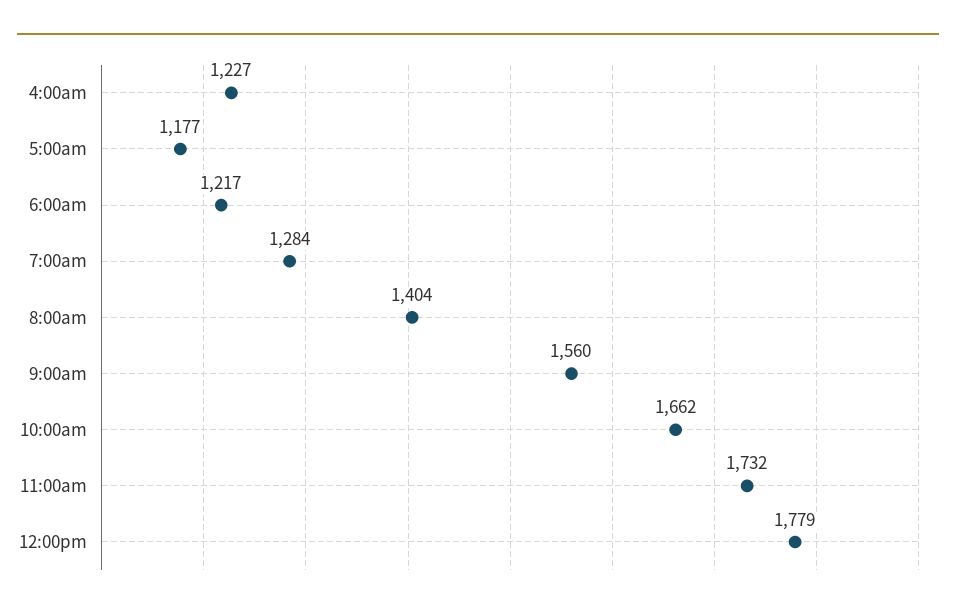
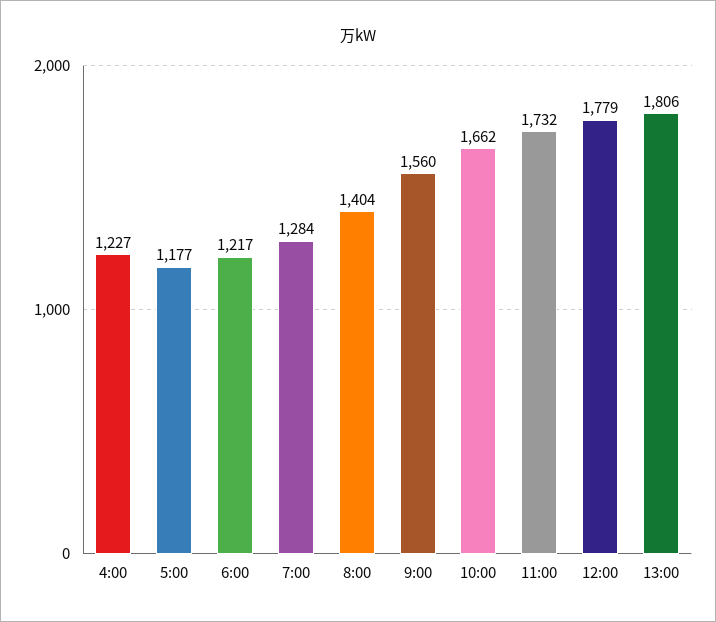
13:00: none -> 1806

